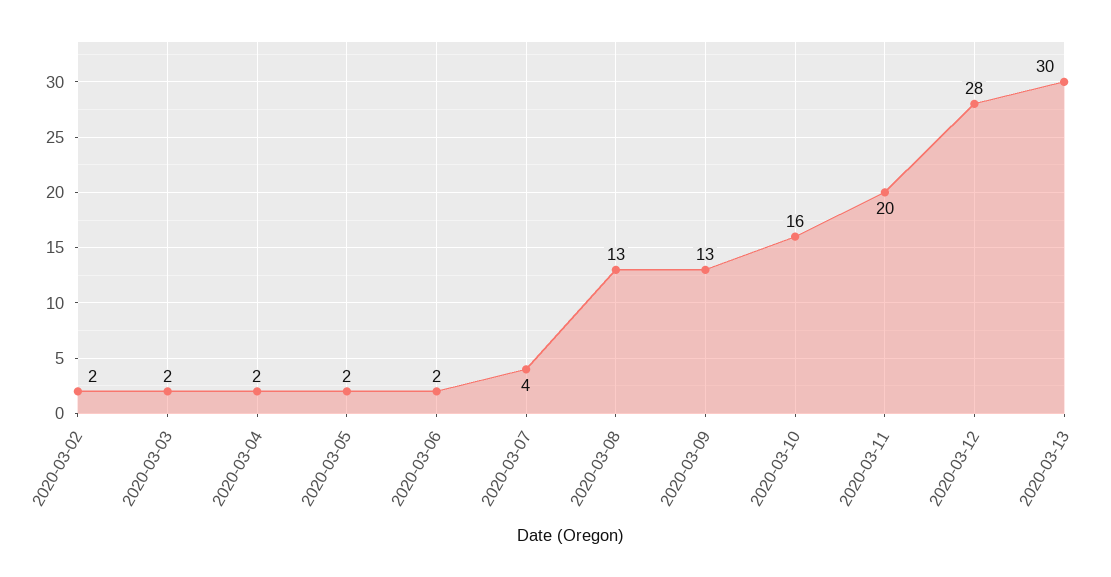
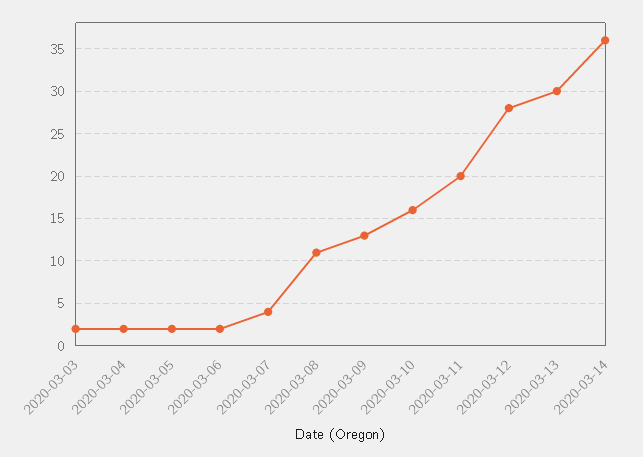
2020-03-02: 2 -> none
2020-03-08: 13 -> 11
2020-03-14: none -> 36

